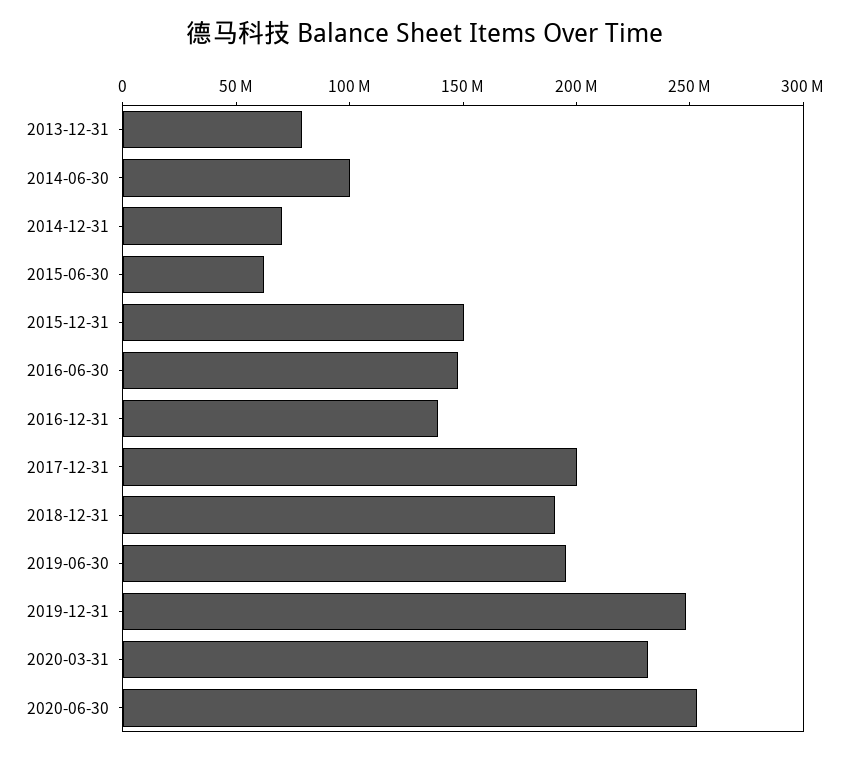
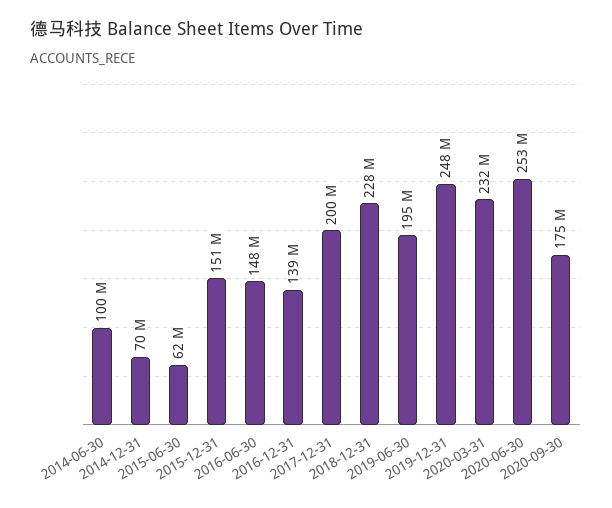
2013-12-31: 80000000 -> none
2018-12-31: 190000000 -> 228000000
2020-09-30: none -> 175000000

